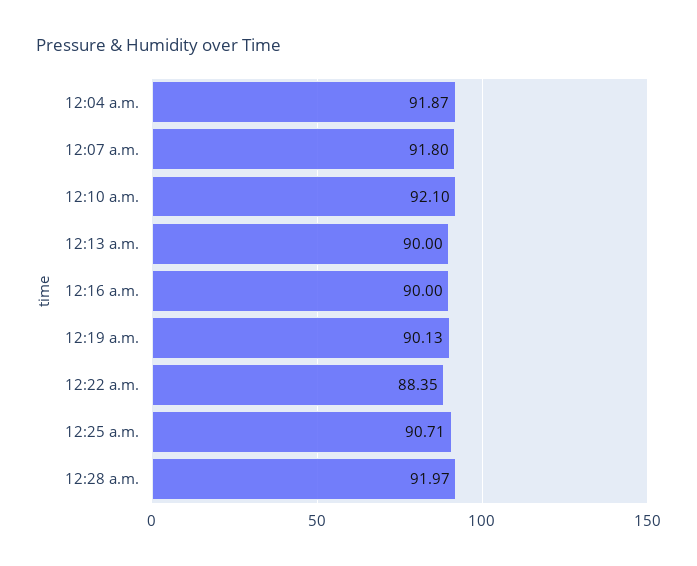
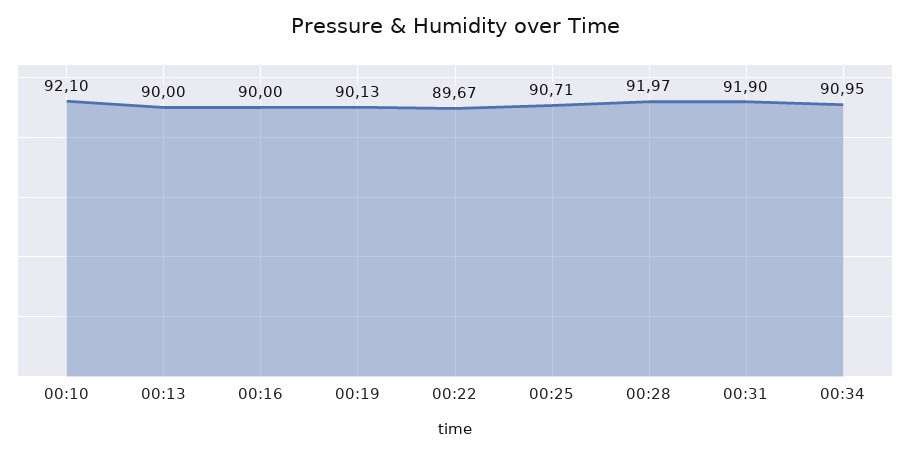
12:04 a.m.: 91.87 -> none
12:07 a.m.: 91.8 -> none
12:22 a.m.: 88.35 -> 89.67
00:31: none -> 91.9
00:34: none -> 90.95

